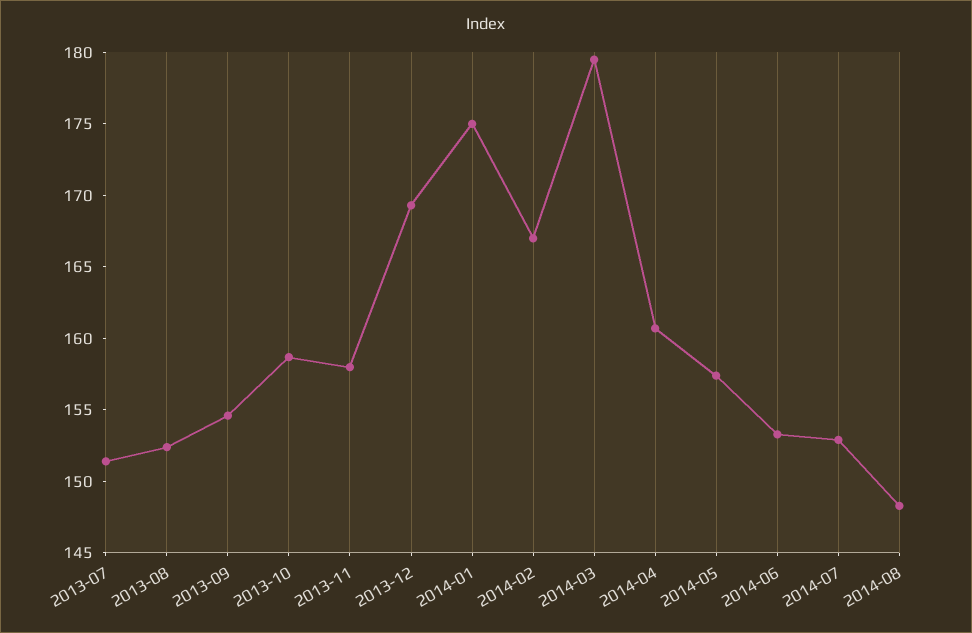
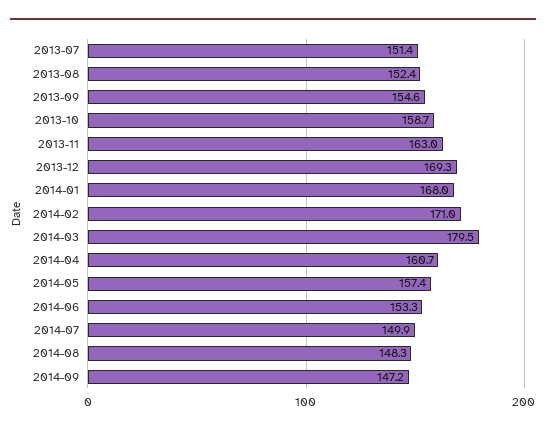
2013-11: 158 -> 163
2014-01: 175 -> 168
2014-02: 167 -> 171
2014-07: 153 -> 149.9
2014-09: none -> 147.2

